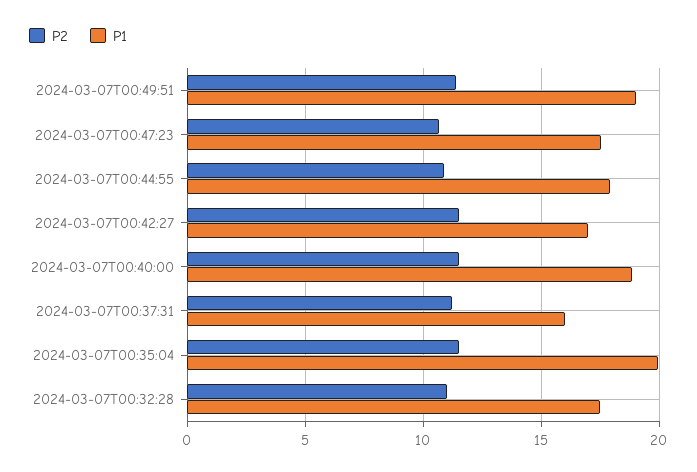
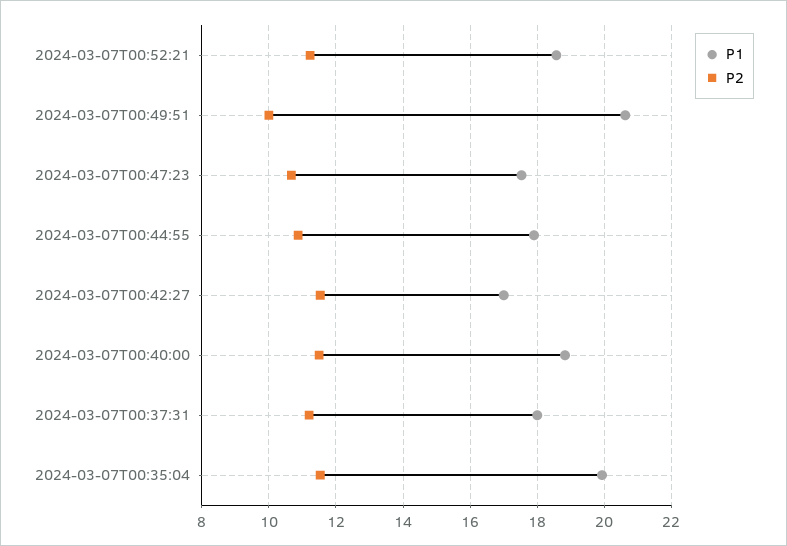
P2, 2024-03-07T00:49:51: 11.5 -> 10
P1, 2024-03-07T00:49:51: 19 -> 20.6
P1, 2024-03-07T00:37:31: 16 -> 18
P2, 2024-03-07T00:32:28: 11 -> none
P1, 2024-03-07T00:32:28: 17.5 -> none
P1, 2024-03-07T00:52:21: none -> 18.6
P2, 2024-03-07T00:52:21: none -> 11.2

